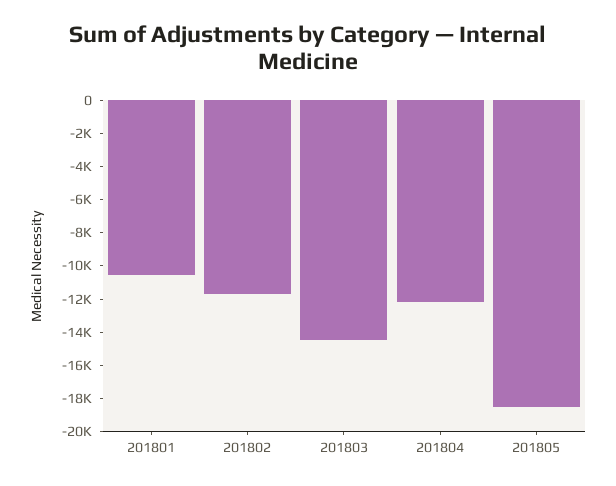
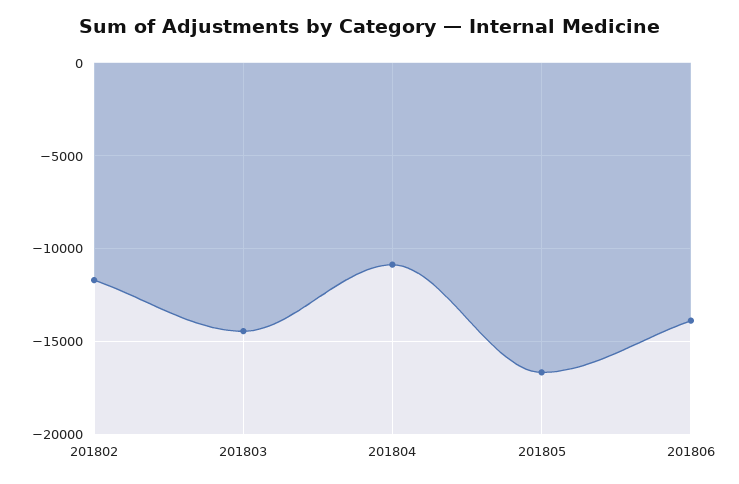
201801: -10500 -> none
201804: -12000 -> -11000
201805: -18500 -> -16500
201806: none -> -14000

